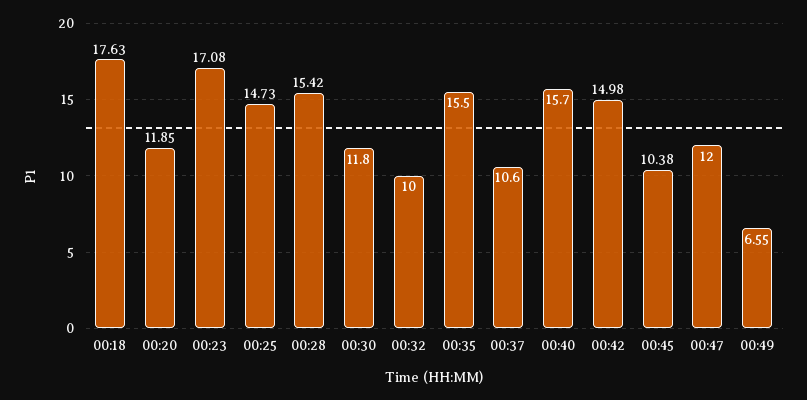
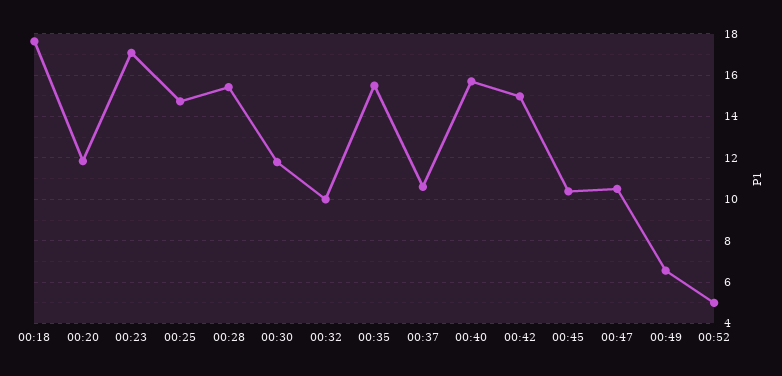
00:47: 12 -> 10.5
00:52: none -> 5

